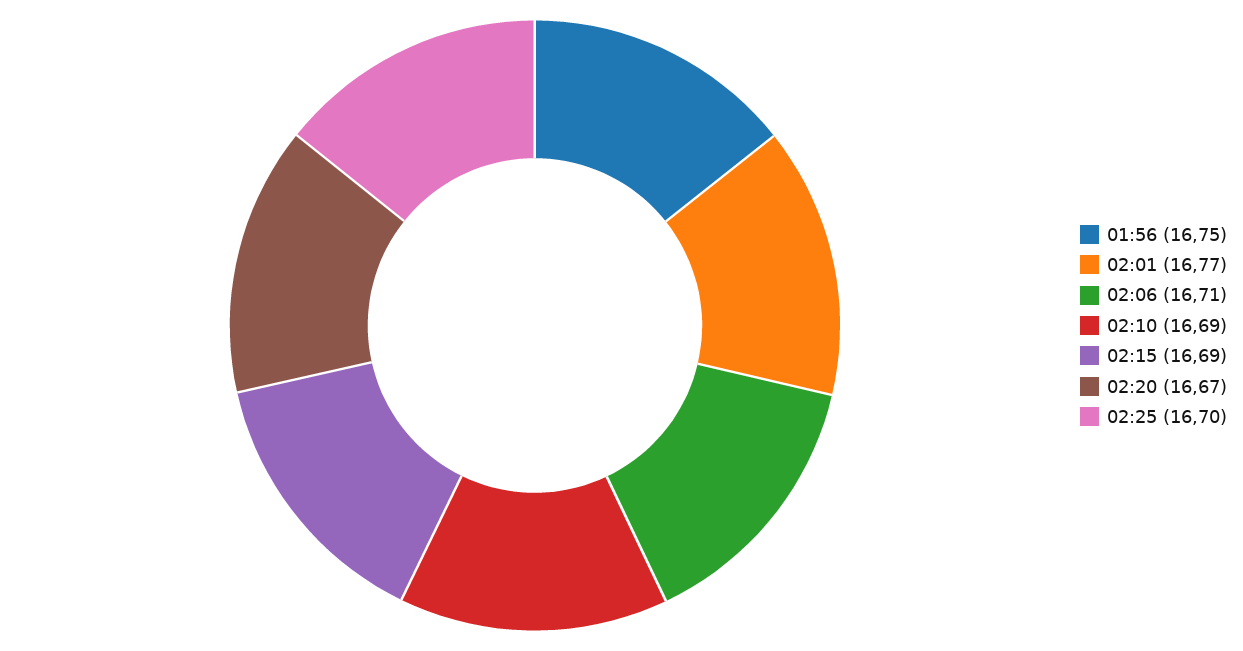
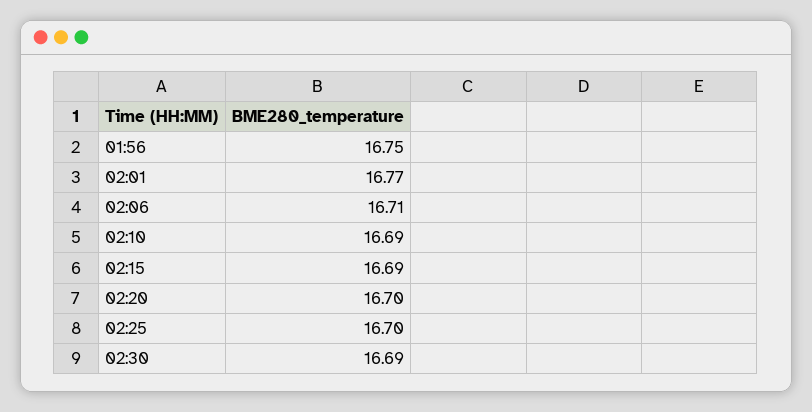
02:20: 16.67 -> 16.7
02:30: none -> 16.69

